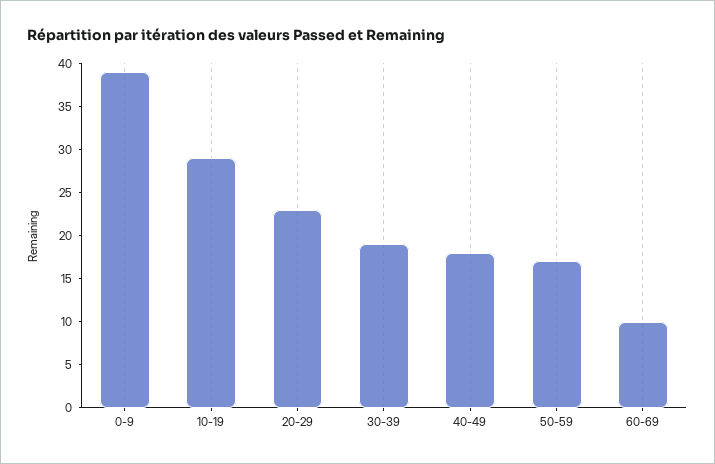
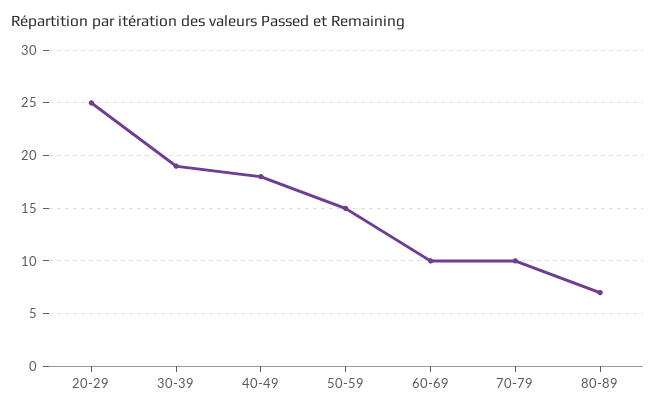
0-9: 39 -> none
10-19: 29 -> none
20-29: 23 -> 25
50-59: 17 -> 15
70-79: none -> 10
80-89: none -> 7

